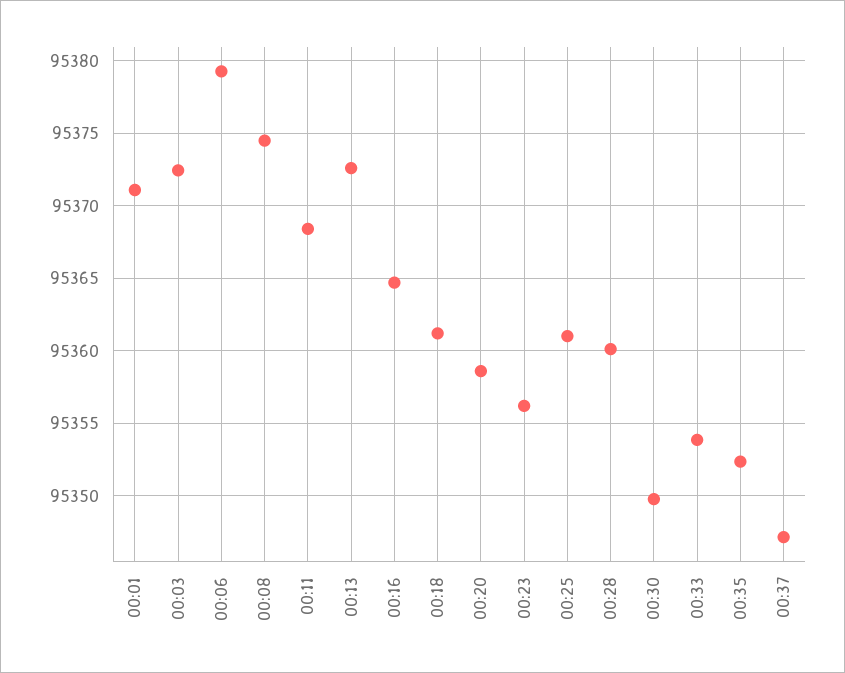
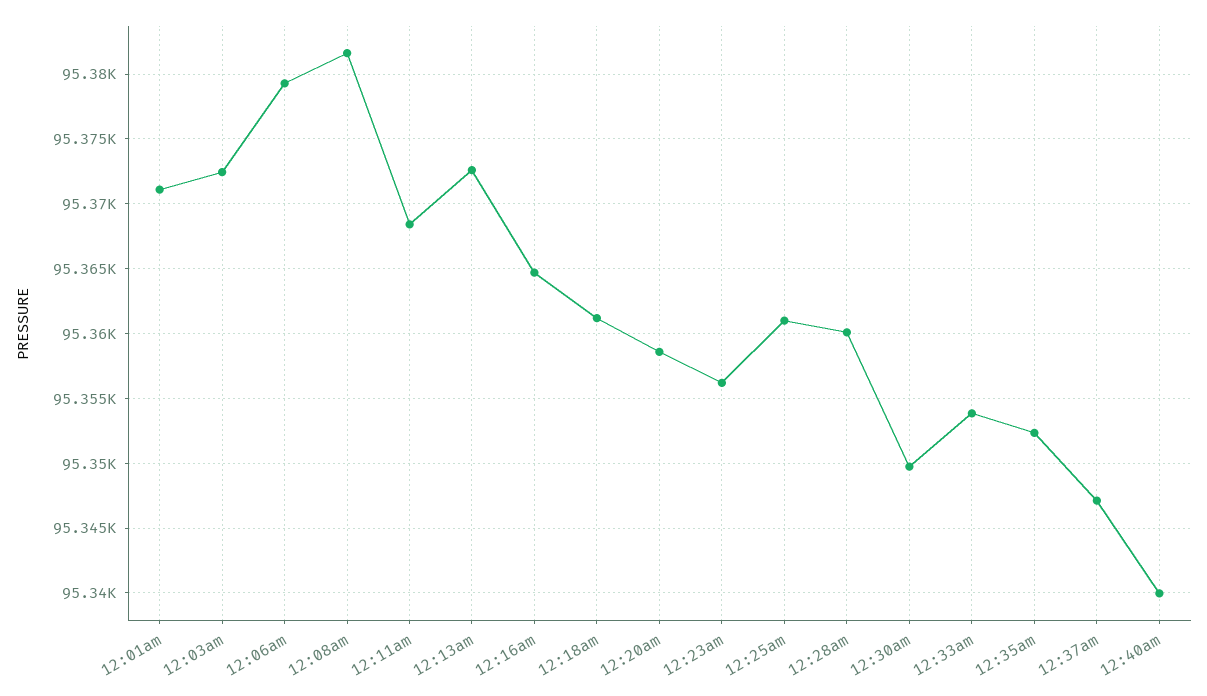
00:08: 95374.5 -> 95381.5
12:40am: none -> 95340

